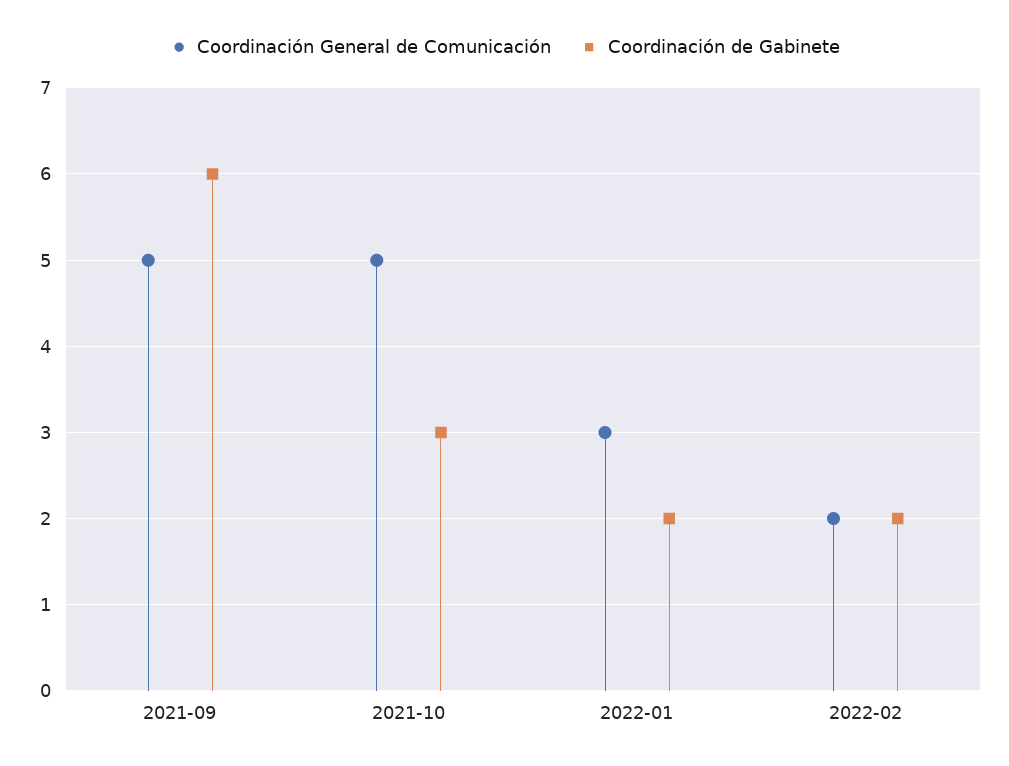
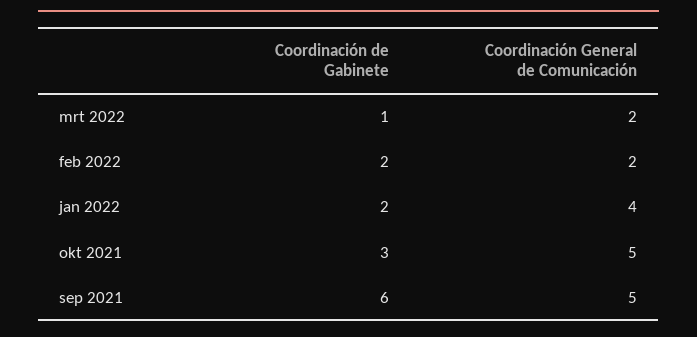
Coordinación General de Comunicación, 2022-01: 3 -> 4
Coordinación de Gabinete, mrt 2022: none -> 1
Coordinación General de Comunicación, mrt 2022: none -> 2

